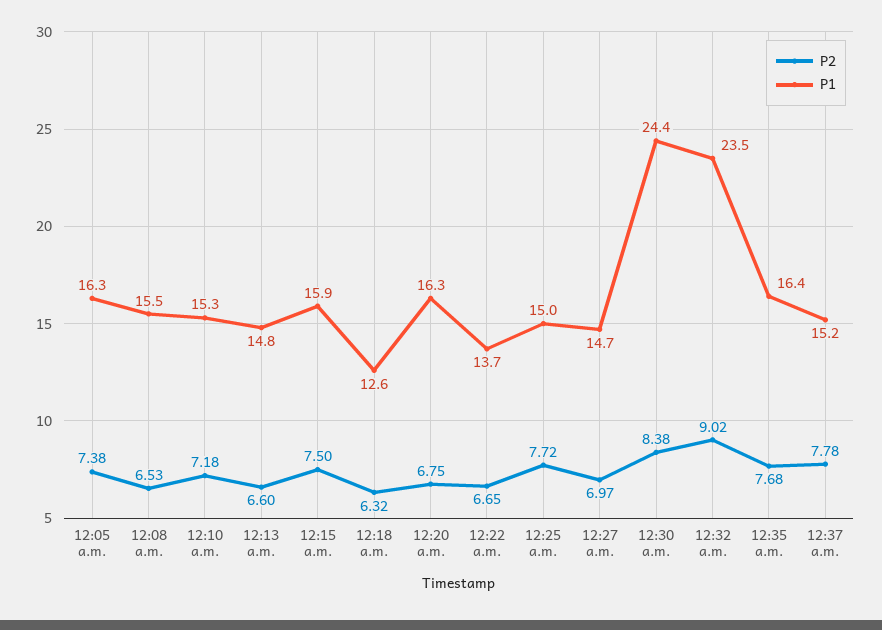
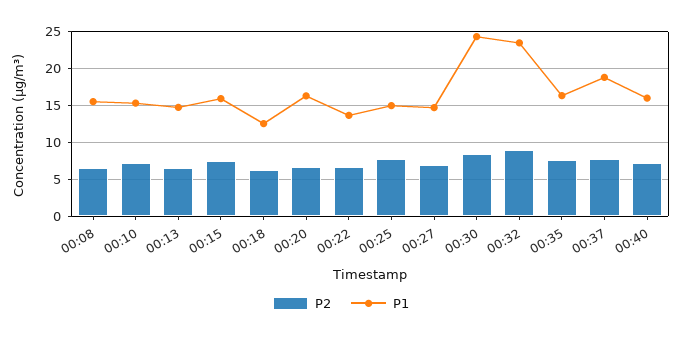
P2, 12:05 a.m.: 7.38 -> none
P1, 12:05 a.m.: 16.3 -> none
P1, 12:37 a.m.: 15.2 -> 19
P2, 00:40: none -> 7
P1, 00:40: none -> 16

